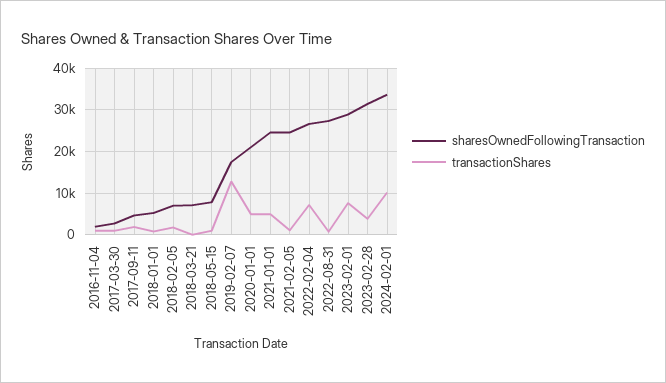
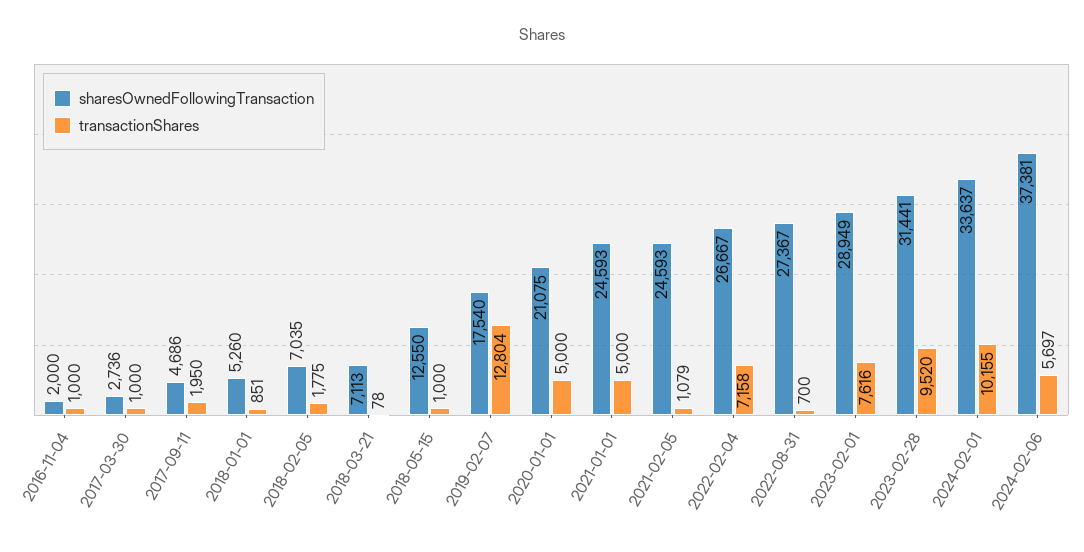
sharesOwnedFollowingTransaction, 2018-05-15: 8000 -> 12550
transactionShares, 2023-02-28: 4000 -> 9520
sharesOwnedFollowingTransaction, 2024-02-06: none -> 37381
transactionShares, 2024-02-06: none -> 5697

